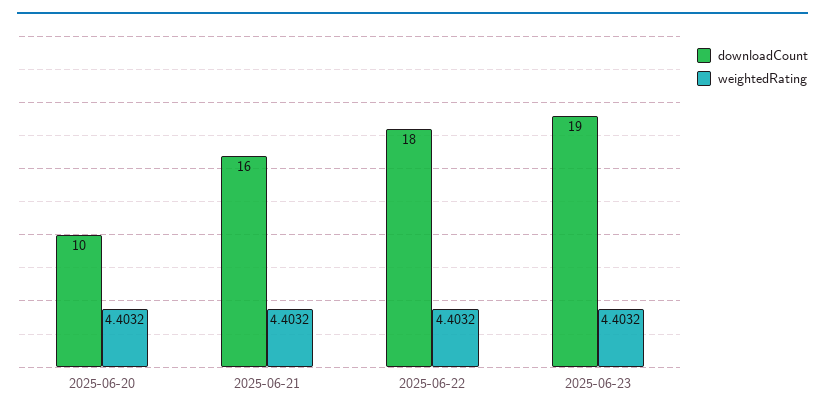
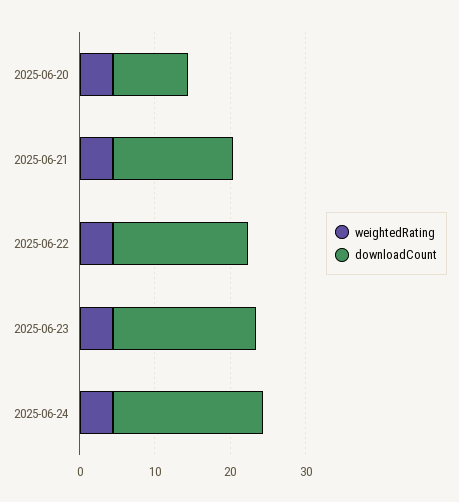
weightedRating, 2025-06-24: none -> 4
downloadCount, 2025-06-24: none -> 20

